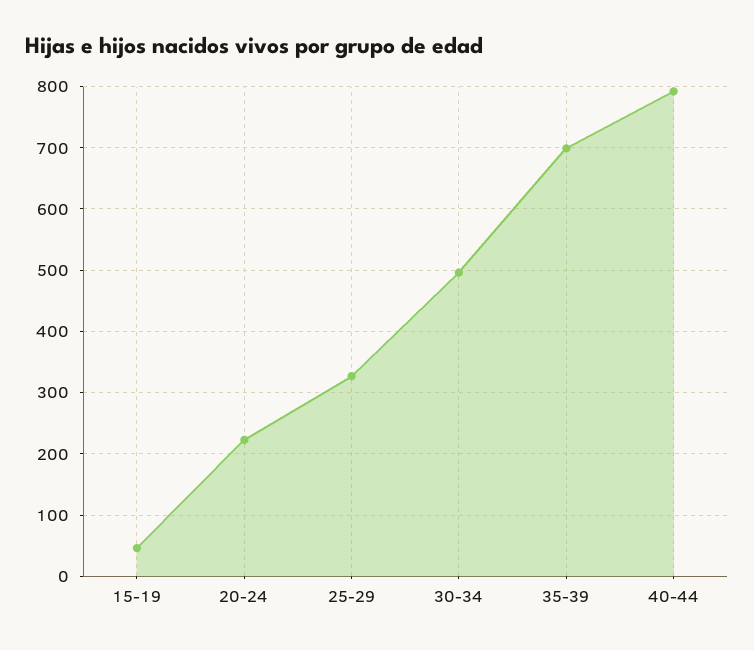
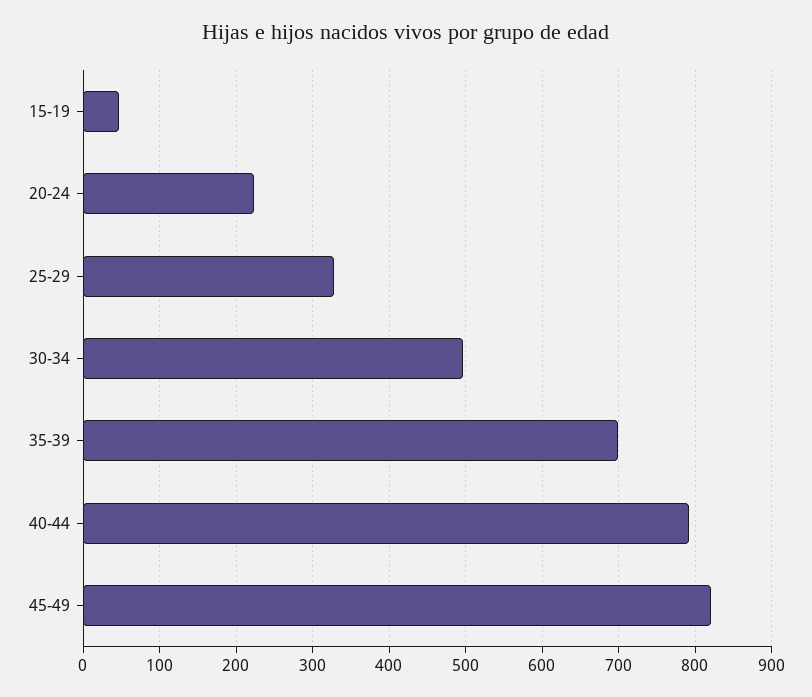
45-49: none -> 820

